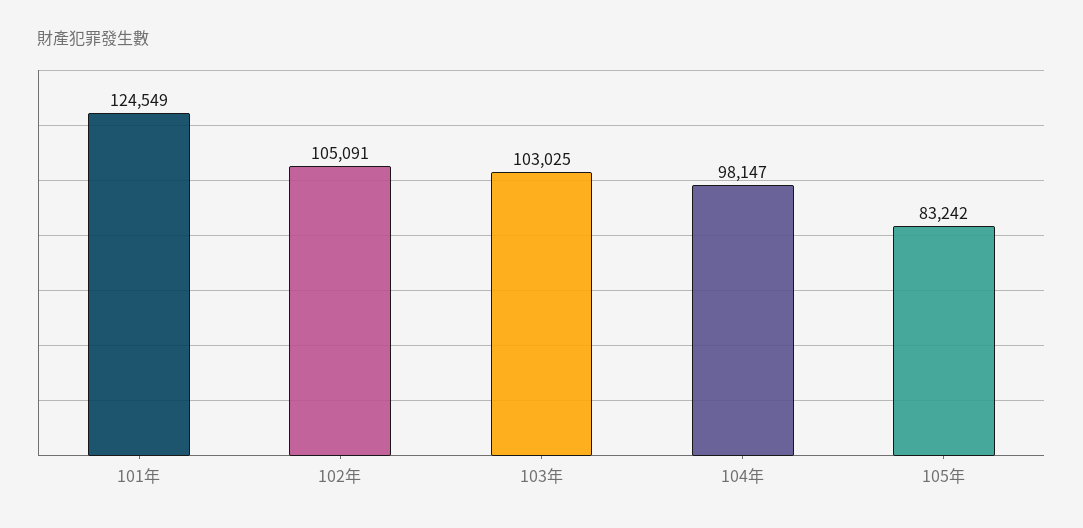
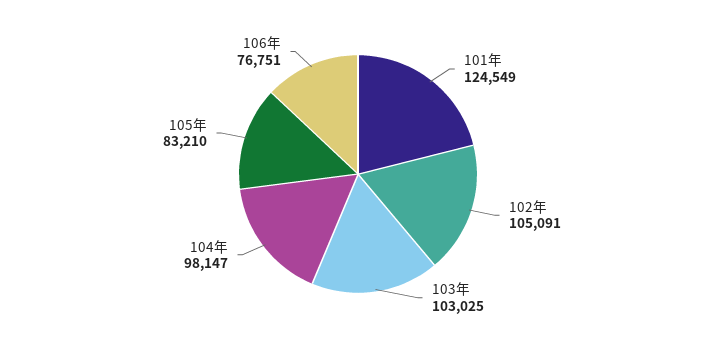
105年: 83242 -> 83210
106年: none -> 76751

